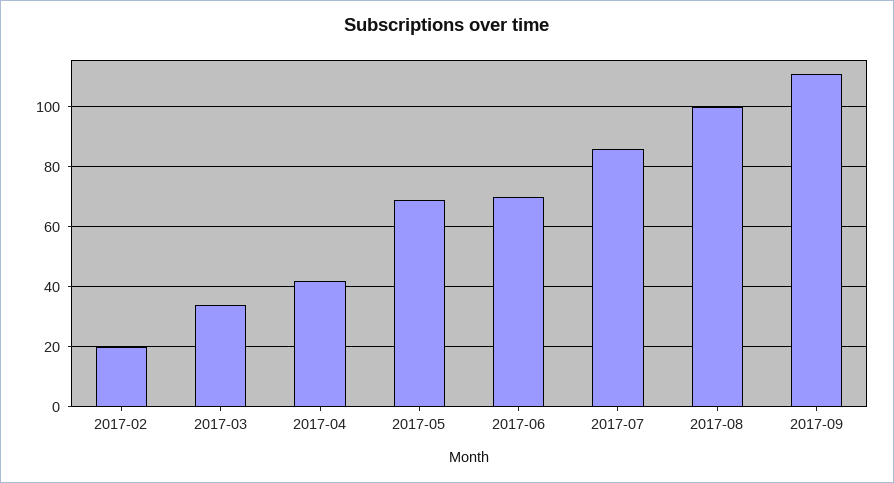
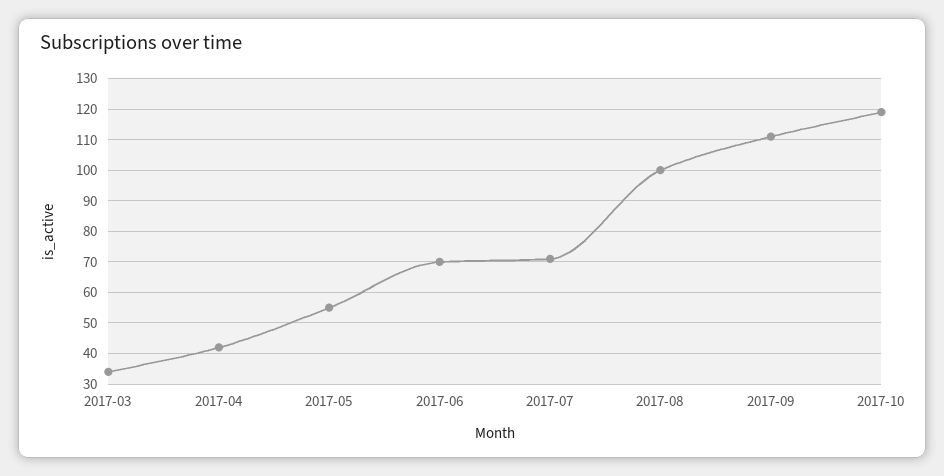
2017-02: 20 -> none
2017-05: 70 -> 55
2017-07: 85 -> 70
2017-10: none -> 120

